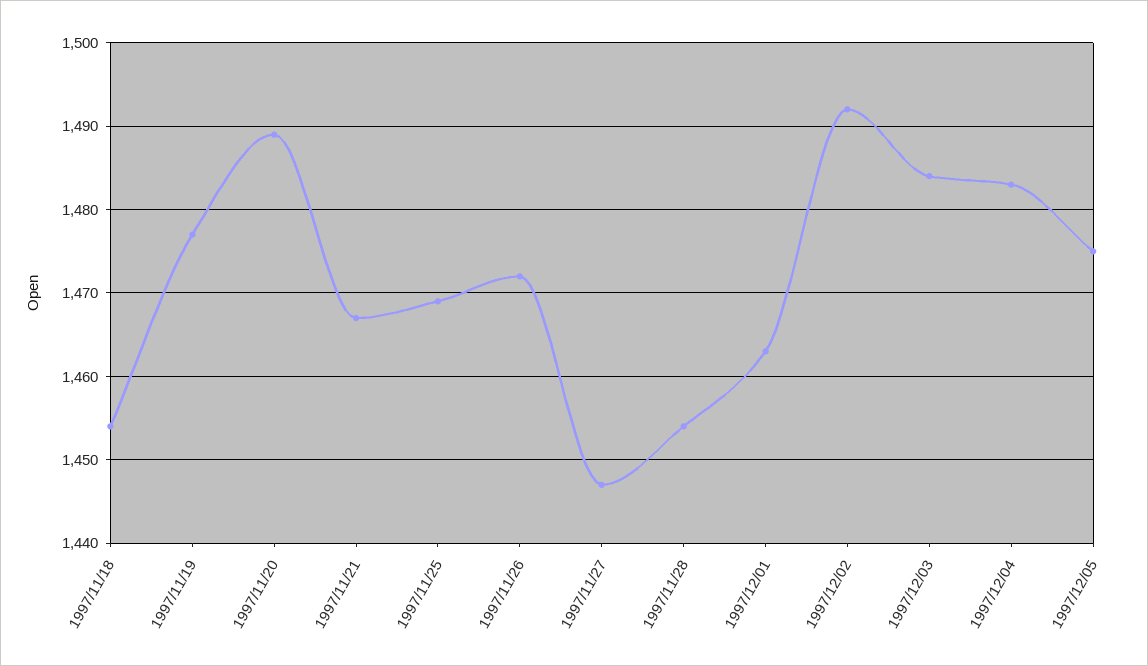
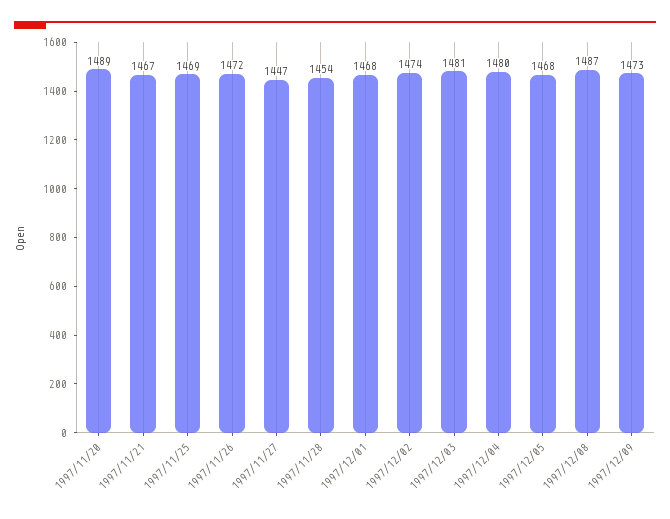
1997/11/18: 1454 -> none
1997/11/19: 1477 -> none
1997/12/01: 1463 -> 1468
1997/12/02: 1492 -> 1474
1997/12/03: 1484 -> 1481
1997/12/04: 1483 -> 1480
1997/12/05: 1475 -> 1468
1997/12/08: none -> 1487
1997/12/09: none -> 1473

